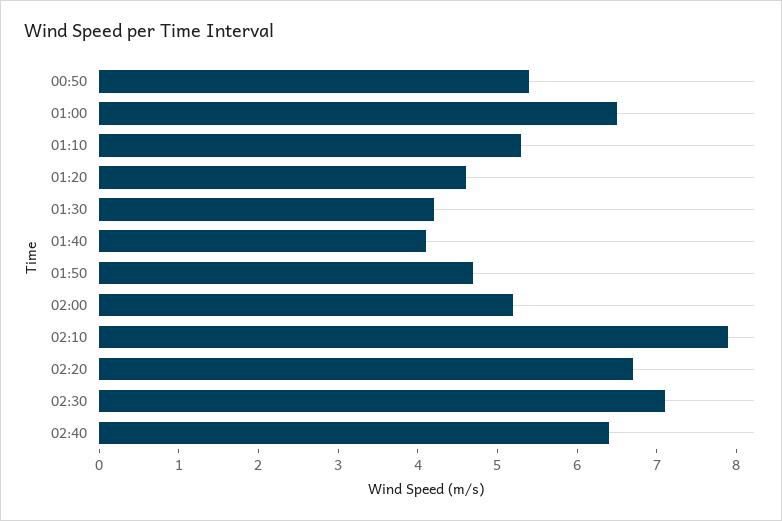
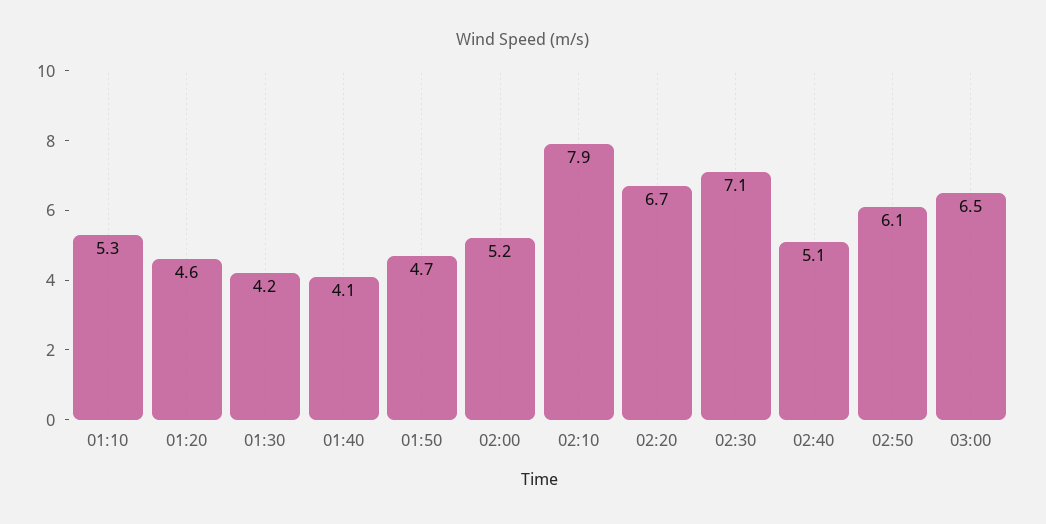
00:50: 5.5 -> none
01:00: 6.5 -> none
02:40: 6.5 -> 5.1
02:50: none -> 6.1
03:00: none -> 6.5

